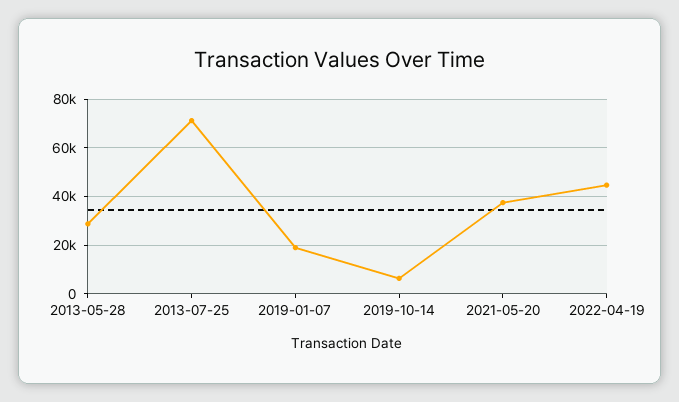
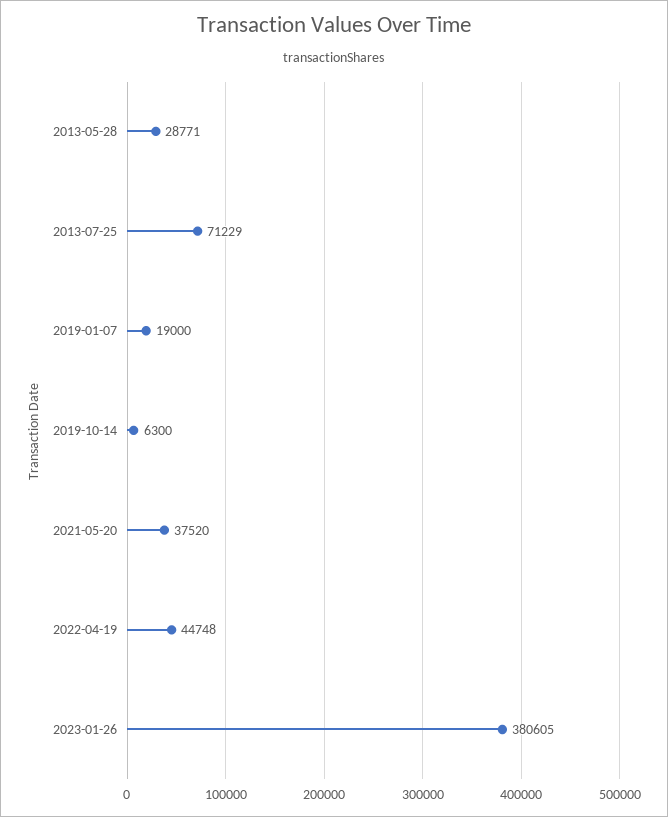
2023-01-26: none -> 380605

